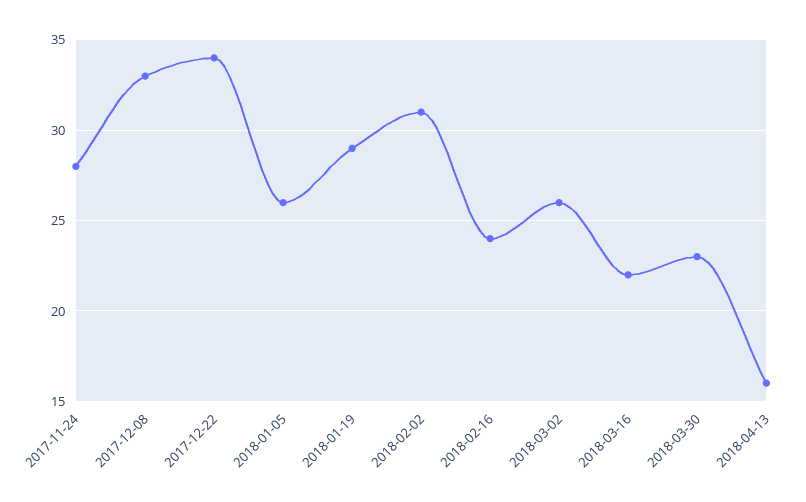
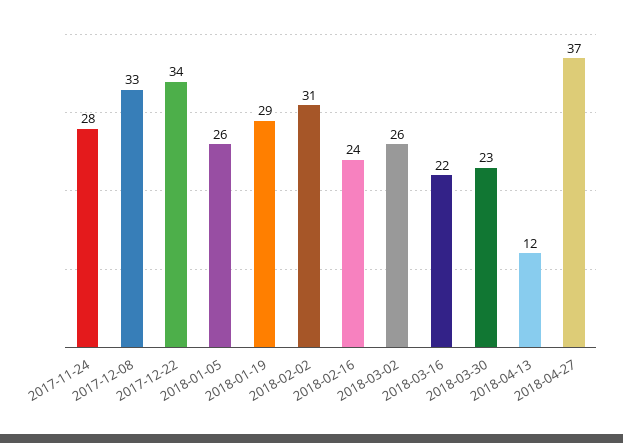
2018-04-13: 16 -> 12
2018-04-27: none -> 37

